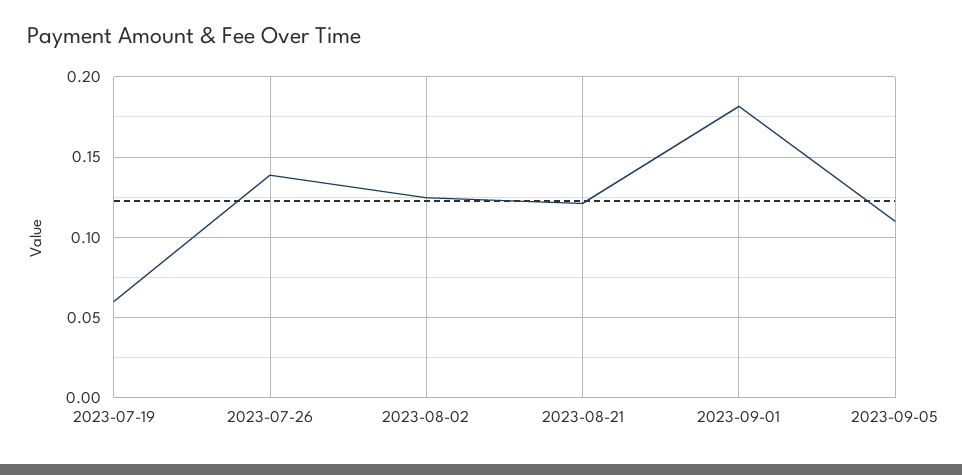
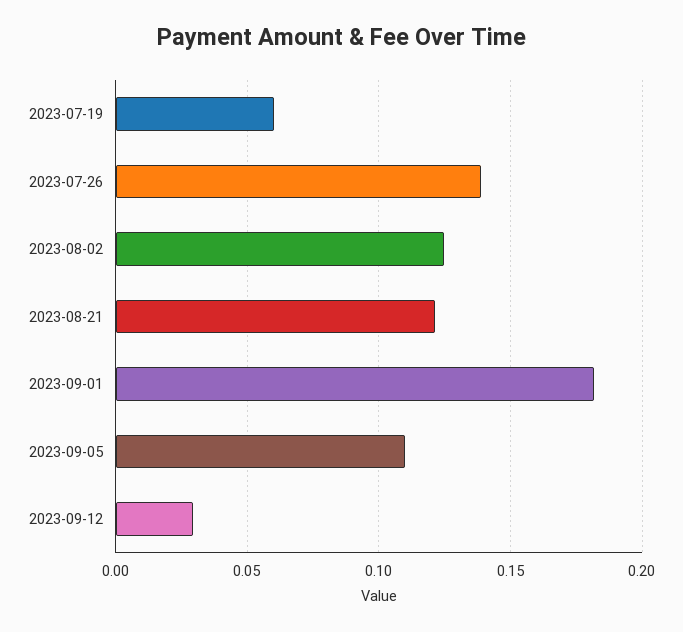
2023-09-12: none -> 0.03

